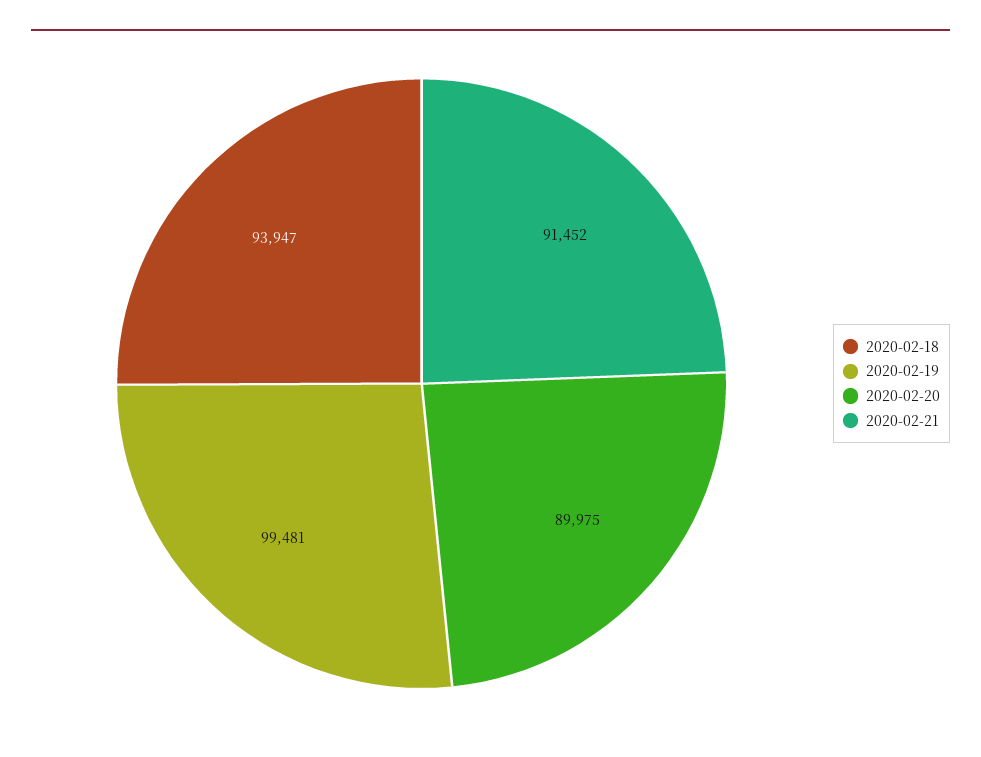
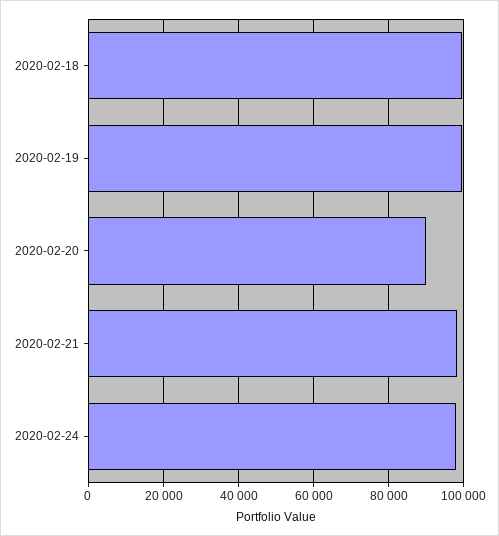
2020-02-18: 93947 -> 100000
2020-02-21: 91452 -> 98000
2020-02-24: none -> 98000

